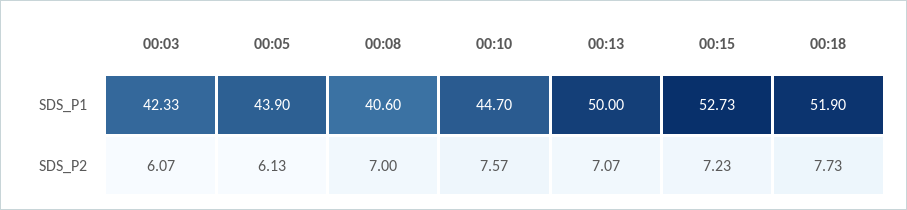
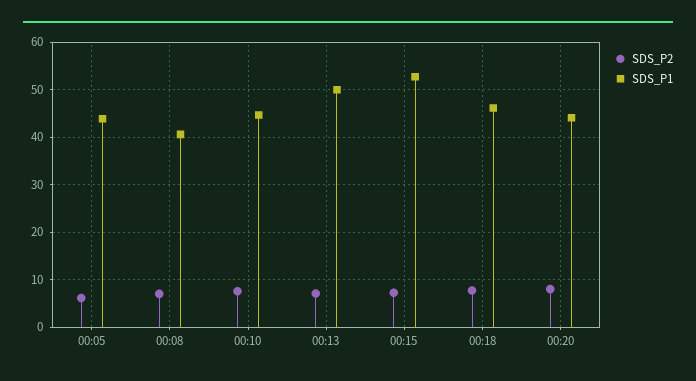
SDS_P1, 00:03: 42.33 -> none
SDS_P1, 00:18: 51.9 -> 46
SDS_P2, 00:03: 6.07 -> none
SDS_P2, 00:20: none -> 8
SDS_P1, 00:20: none -> 44

